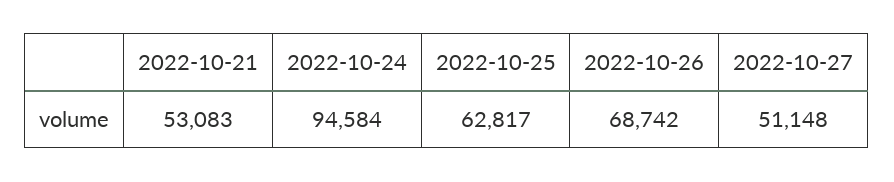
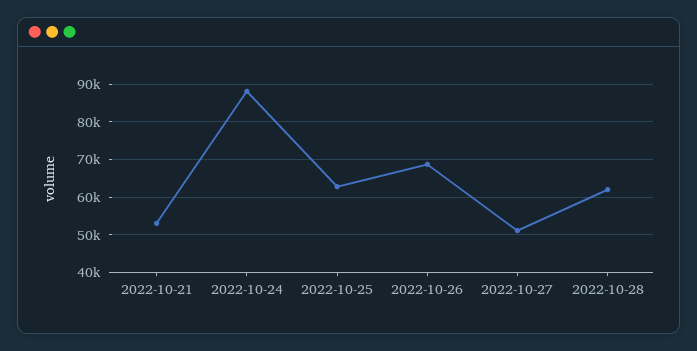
2022-10-24: 94584 -> 88000
2022-10-28: none -> 62000

